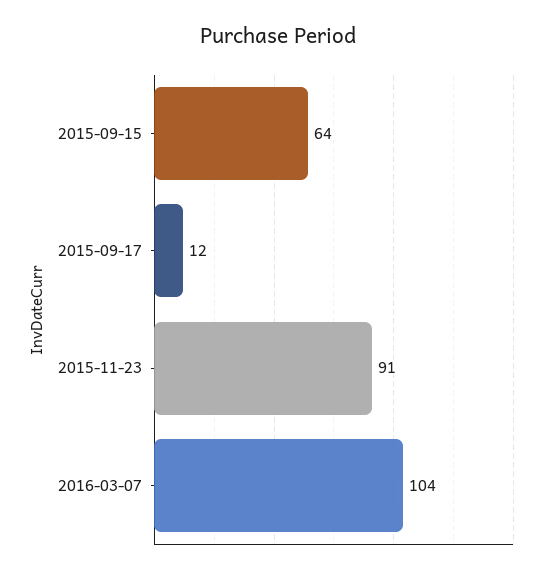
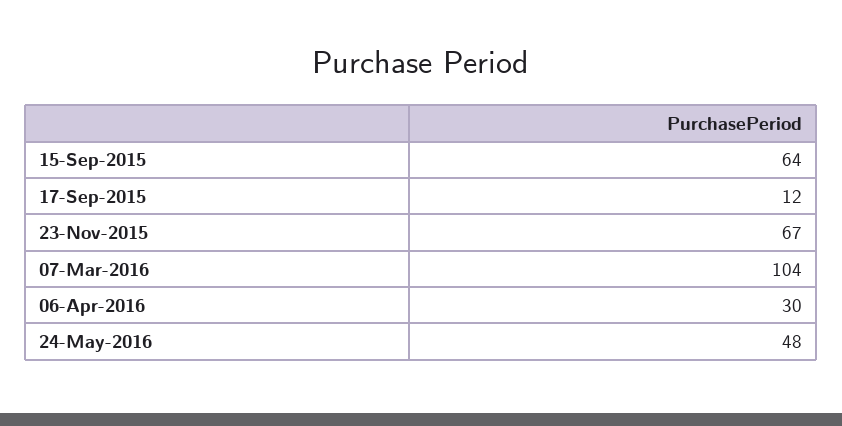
2015-11-23: 91 -> 67
06-Apr-2016: none -> 30
24-May-2016: none -> 48

